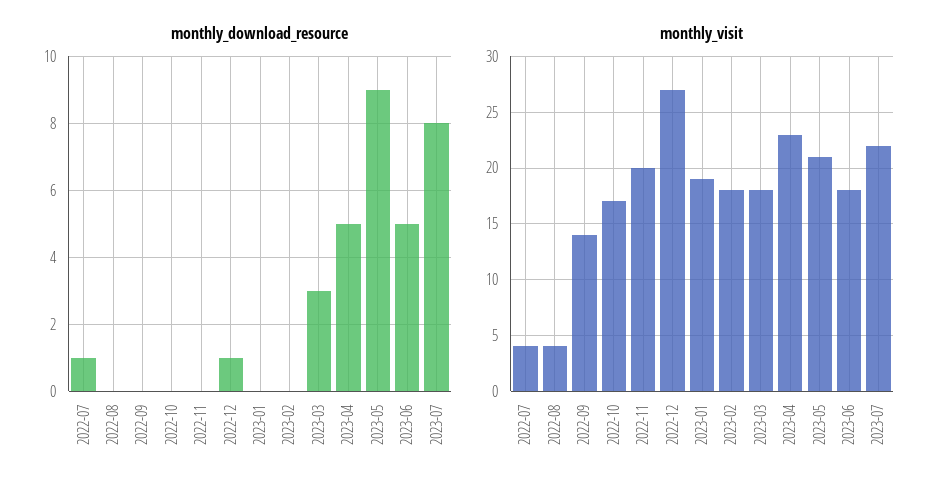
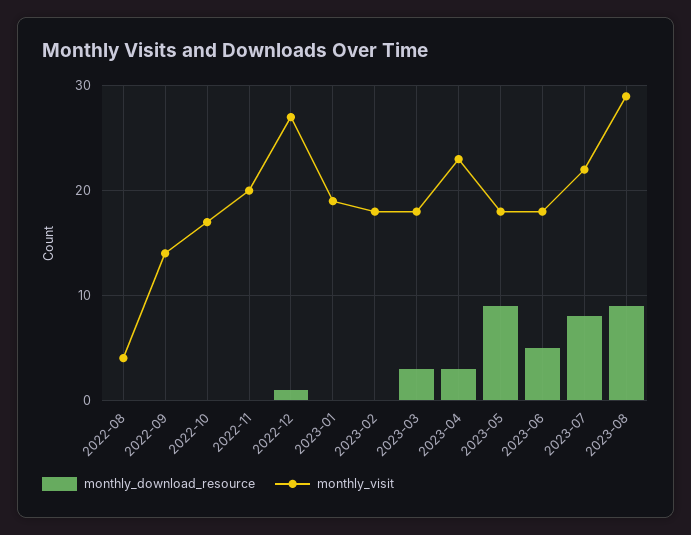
monthly_download_resource, 2022-07: 1 -> none
monthly_download_resource, 2023-04: 5 -> 3
monthly_visit, 2022-07: 4 -> none
monthly_visit, 2023-05: 21 -> 18
monthly_download_resource, 2023-08: none -> 9
monthly_visit, 2023-08: none -> 29

